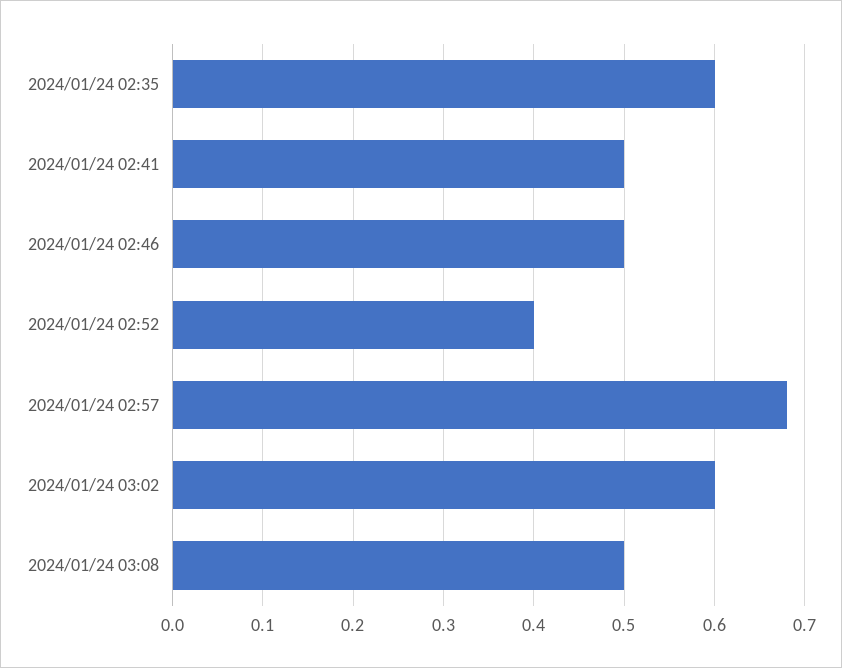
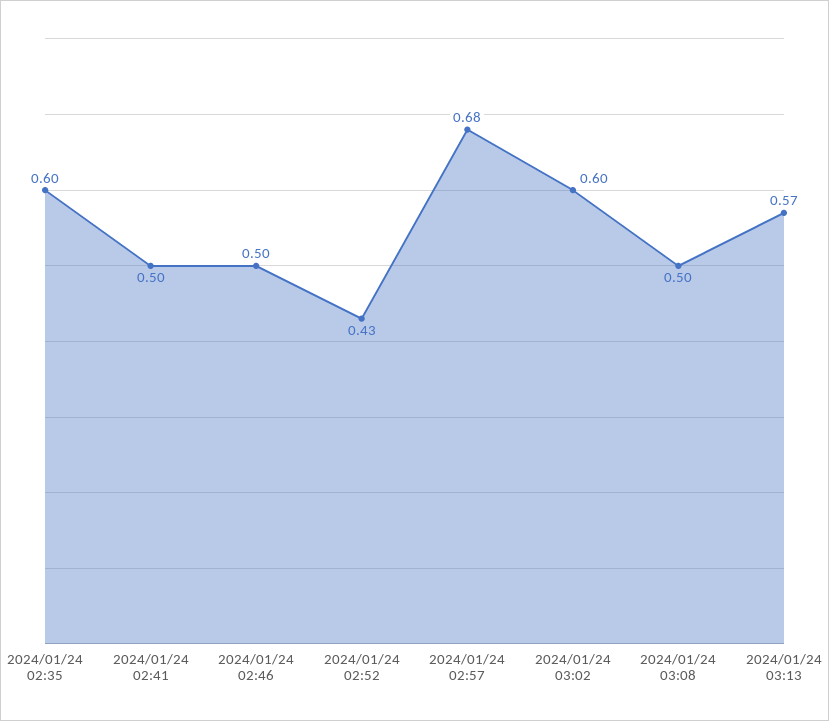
2024/01/24 02:52: 0.4 -> 0.43
2024/01/24 03:13: none -> 0.57

